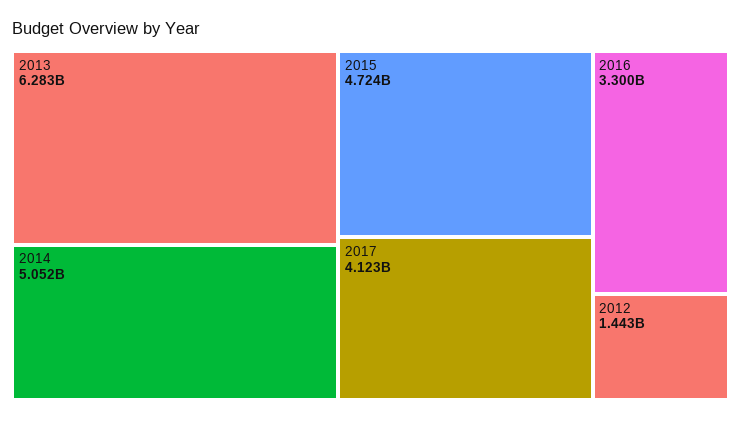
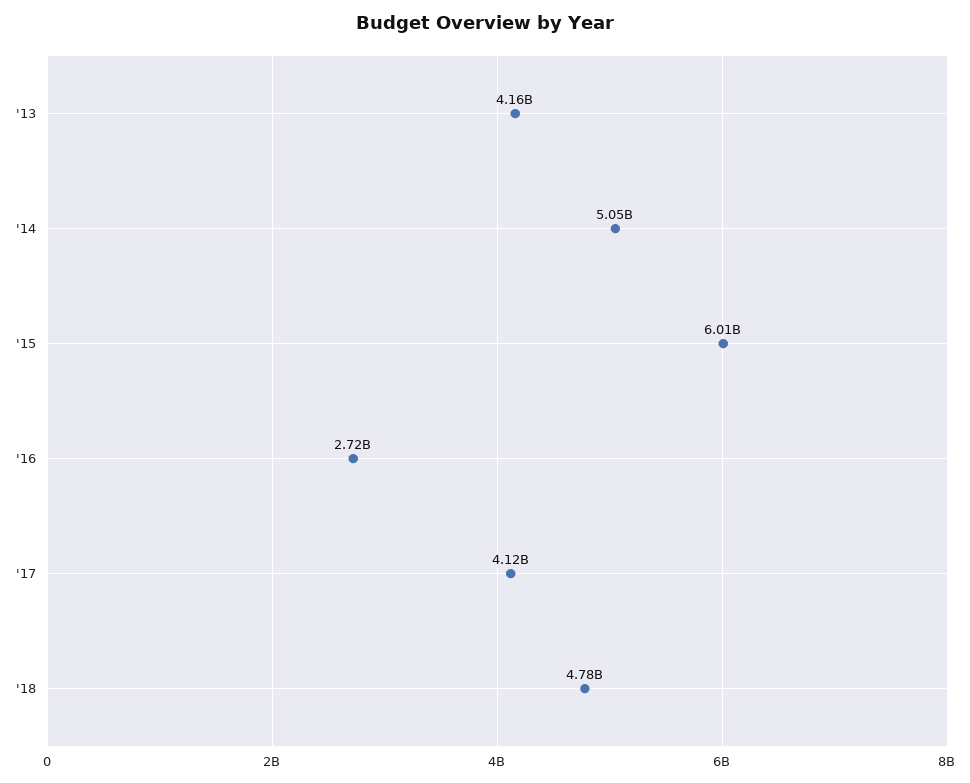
2013: 6283000000 -> 4160000000
2015: 4724000000 -> 6010000000
2016: 3300000000 -> 2720000000
2012: 1443000000 -> none
'18: none -> 4780000000

